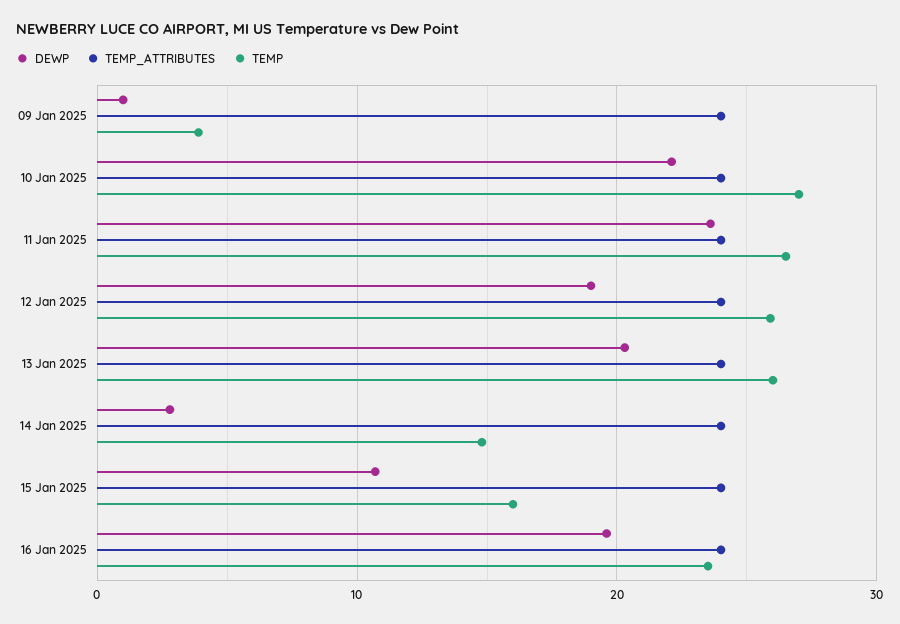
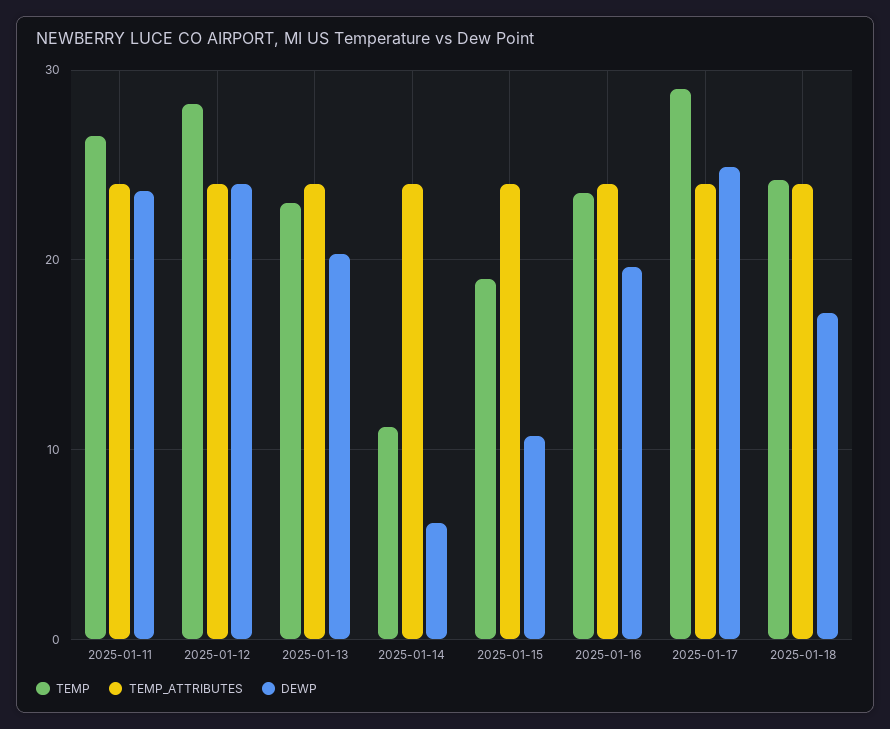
DEWP, 09 Jan 2025: 1 -> none
TEMP_ATTRIBUTES, 09 Jan 2025: 24 -> none
TEMP, 09 Jan 2025: 4 -> none
DEWP, 10 Jan 2025: 22 -> none
TEMP_ATTRIBUTES, 10 Jan 2025: 24 -> none
TEMP, 10 Jan 2025: 27 -> none
DEWP, 12 Jan 2025: 19 -> 24
TEMP, 12 Jan 2025: 26 -> 28
TEMP, 13 Jan 2025: 26 -> 23
DEWP, 14 Jan 2025: 3 -> 6
TEMP, 14 Jan 2025: 15 -> 11
TEMP, 15 Jan 2025: 16 -> 19
TEMP, 2025-01-17: none -> 29
TEMP_ATTRIBUTES, 2025-01-17: none -> 24
DEWP, 2025-01-17: none -> 25
TEMP, 2025-01-18: none -> 24
TEMP_ATTRIBUTES, 2025-01-18: none -> 24
DEWP, 2025-01-18: none -> 17

